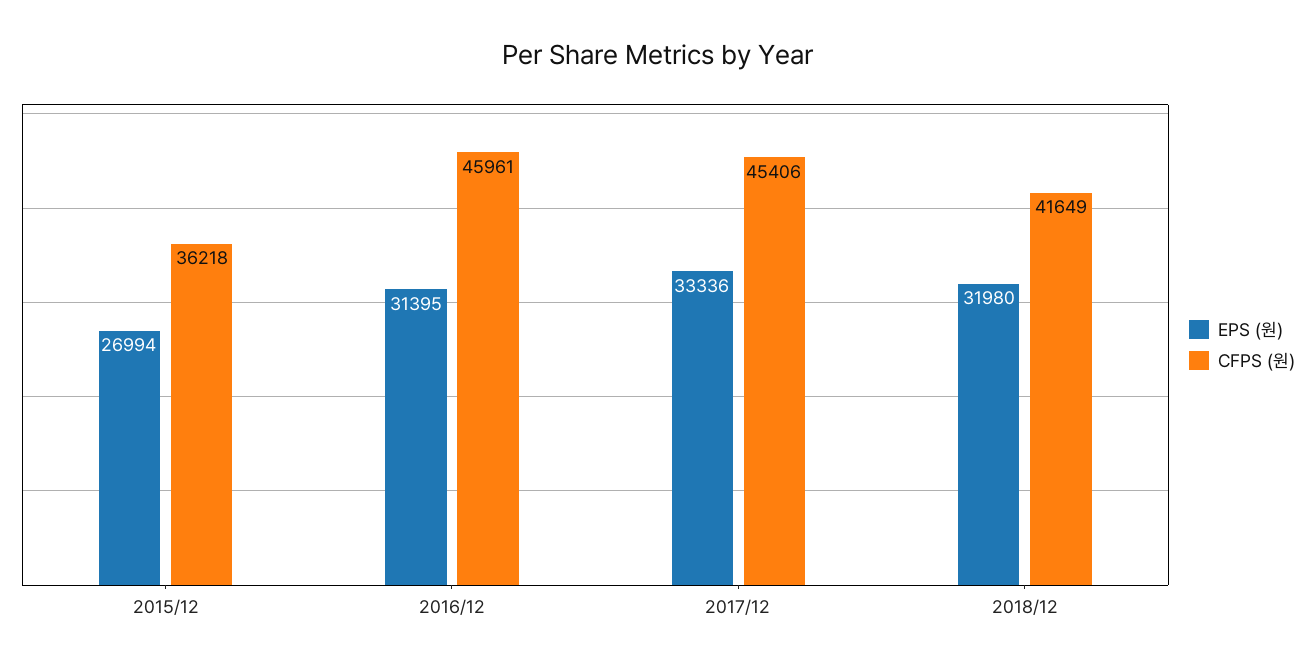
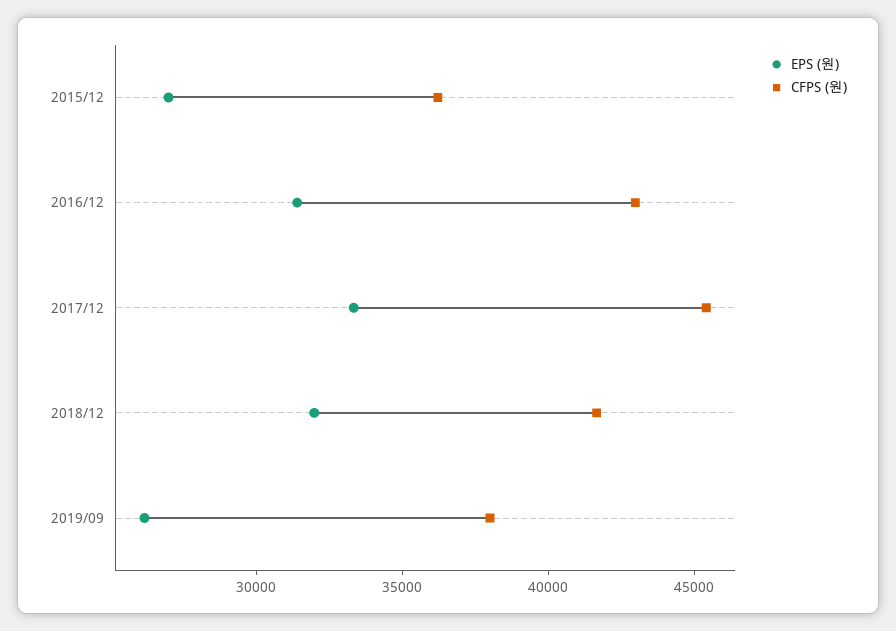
CFPS (원), 2016/12: 45961 -> 43000
EPS (원), 2019/09: none -> 26000
CFPS (원), 2019/09: none -> 38000

